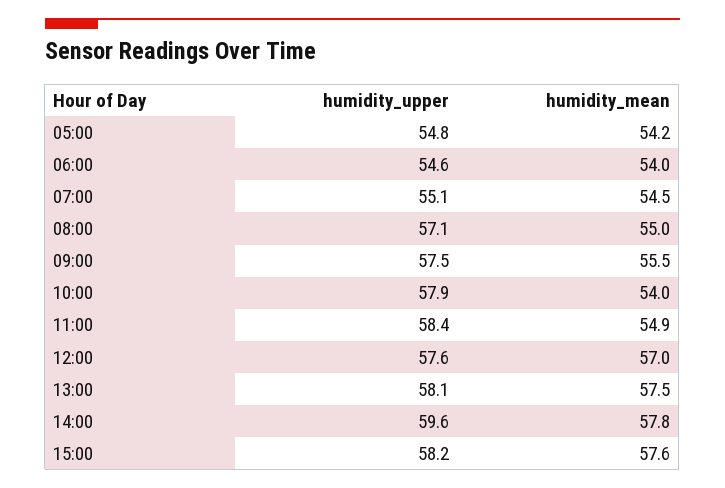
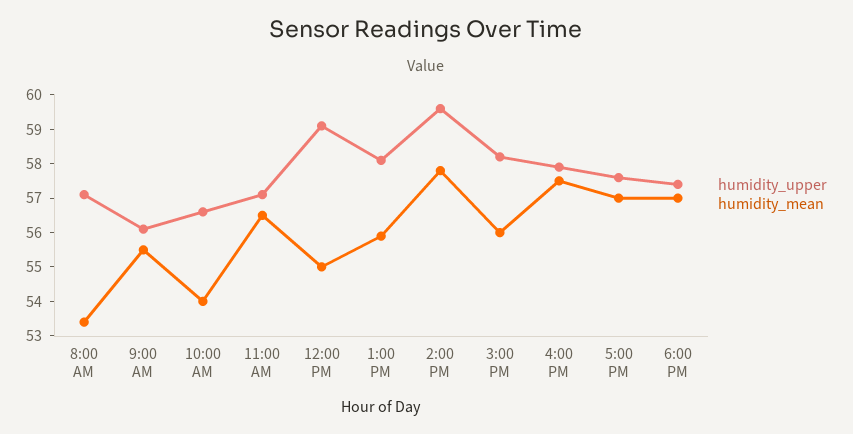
humidity_upper, 05:00: 54.8 -> none
humidity_mean, 05:00: 54.2 -> none
humidity_upper, 06:00: 54.6 -> none
humidity_mean, 06:00: 54 -> none
humidity_upper, 07:00: 55.1 -> none
humidity_mean, 07:00: 54.5 -> none
humidity_mean, 08:00: 55 -> 53.5
humidity_upper, 09:00: 57.5 -> 56
humidity_upper, 10:00: 57.9 -> 56.5
humidity_upper, 11:00: 58.4 -> 57
humidity_mean, 11:00: 54.9 -> 56.5
humidity_upper, 12:00: 57.6 -> 59
humidity_mean, 12:00: 57 -> 55
humidity_mean, 13:00: 57.5 -> 56
humidity_mean, 15:00: 57.6 -> 56
humidity_upper, 4:00 PM: none -> 58
humidity_mean, 4:00 PM: none -> 57.5
humidity_upper, 5:00 PM: none -> 57.5
humidity_mean, 5:00 PM: none -> 57
humidity_upper, 6:00 PM: none -> 57.5
humidity_mean, 6:00 PM: none -> 57

